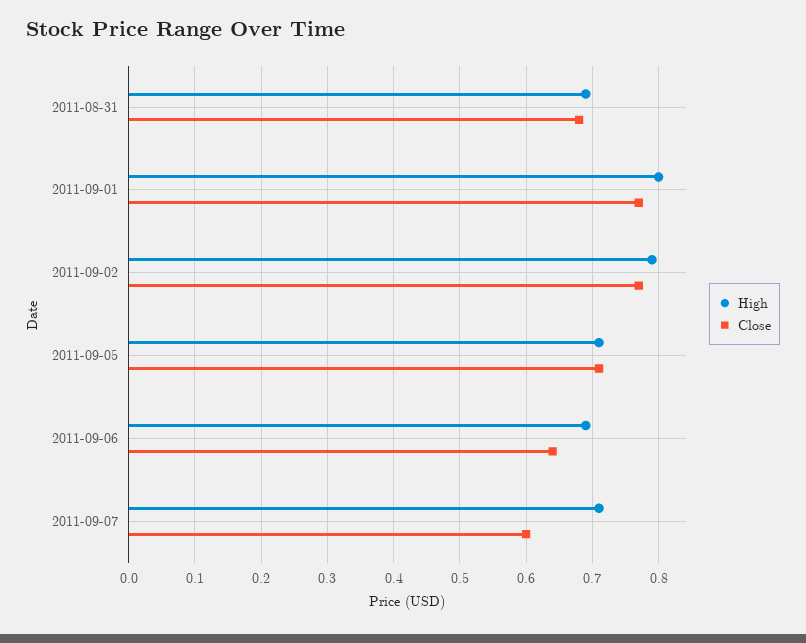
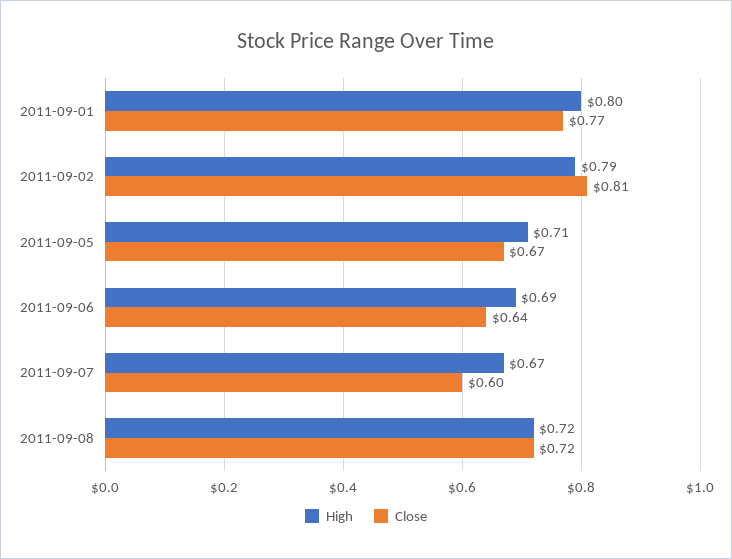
High, 2011-08-31: 0.69 -> none
Close, 2011-08-31: 0.68 -> none
Close, 2011-09-02: 0.77 -> 0.81
Close, 2011-09-05: 0.71 -> 0.67
High, 2011-09-07: 0.71 -> 0.67
High, 2011-09-08: none -> 0.72
Close, 2011-09-08: none -> 0.72

